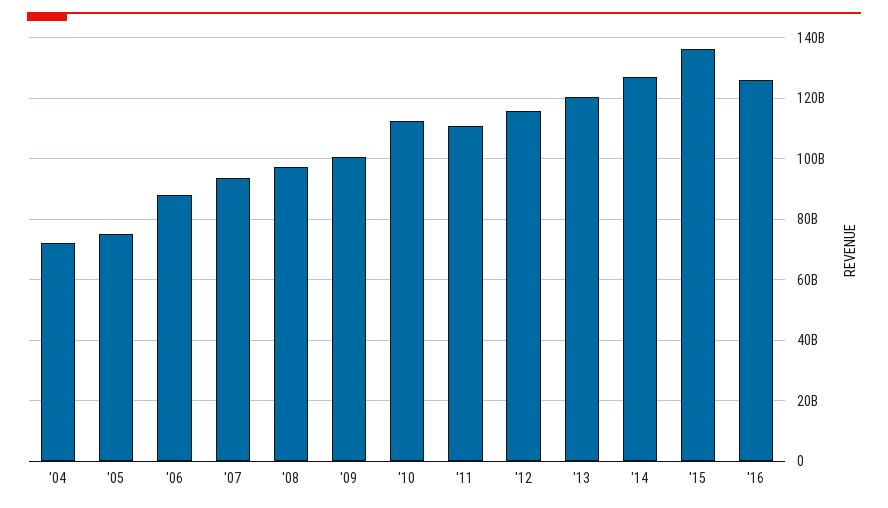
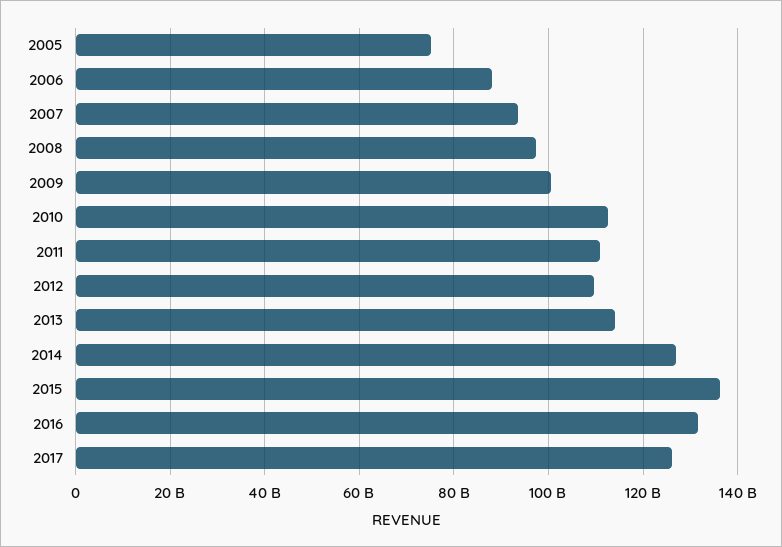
'04: 72000000000 -> none
'12: 116000000000 -> 110000000000
'13: 120000000000 -> 114000000000
'16: 126000000000 -> 132000000000
2017: none -> 126000000000

